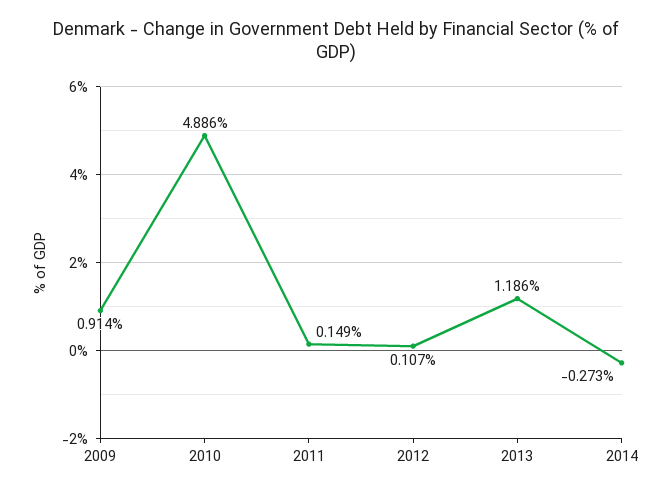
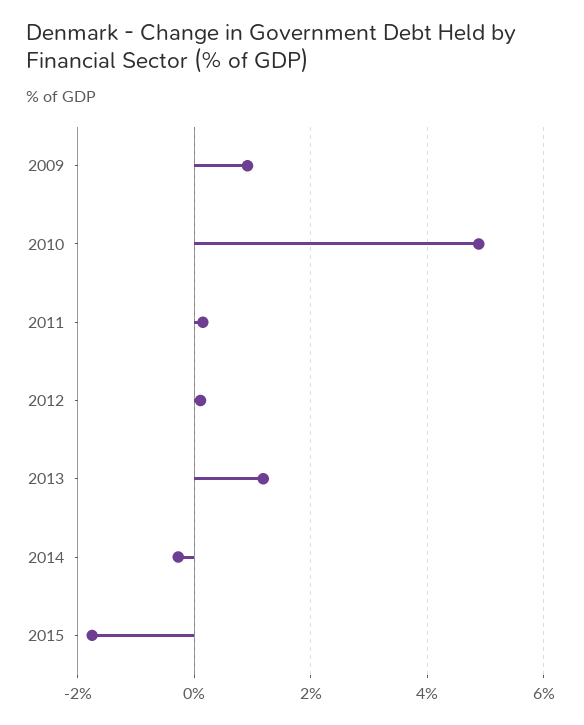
2015: none -> -1.8

